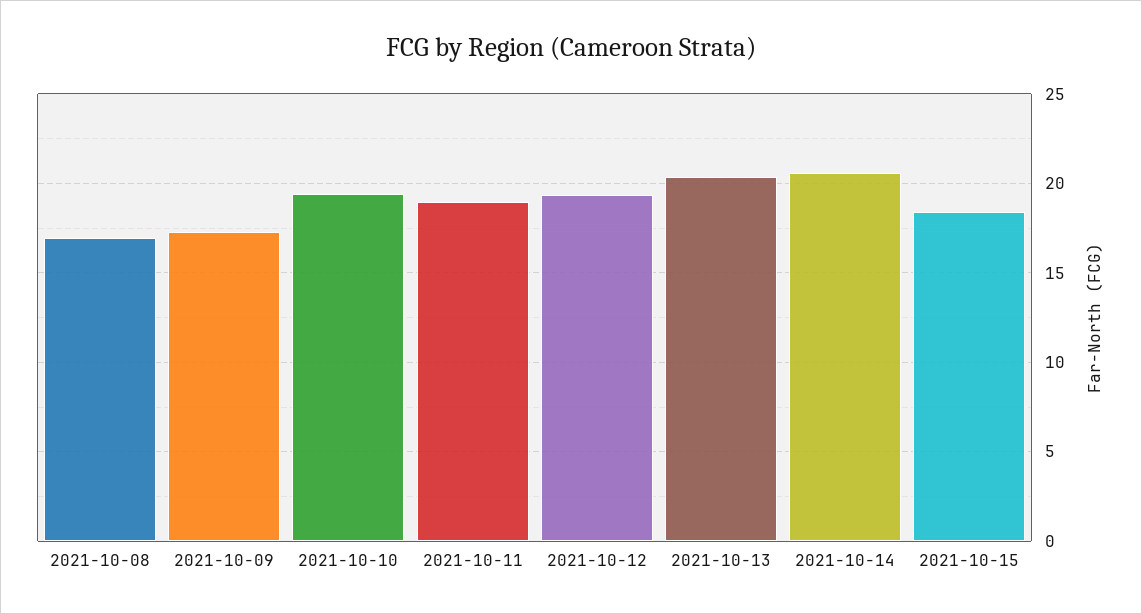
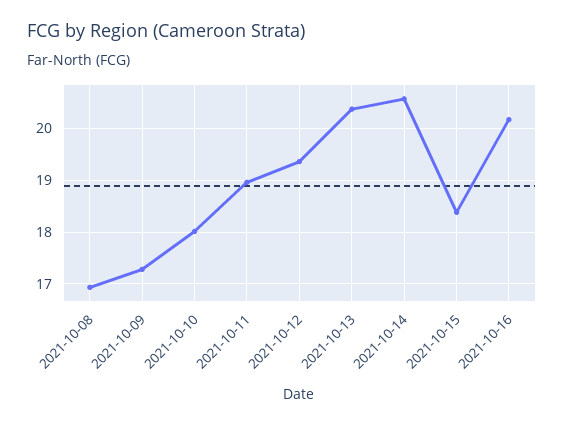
2021-10-10: 19.5 -> 18
2021-10-16: none -> 20.2

